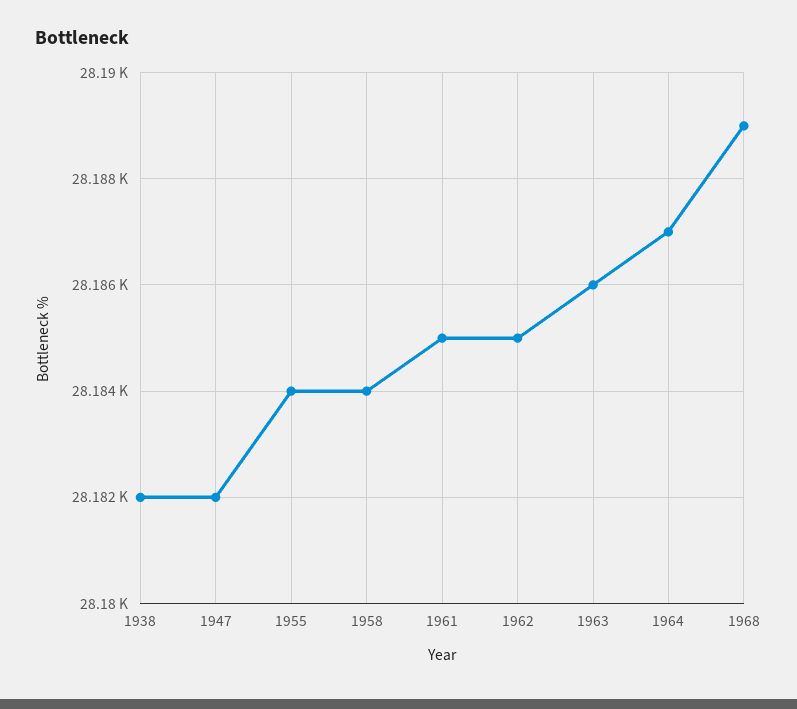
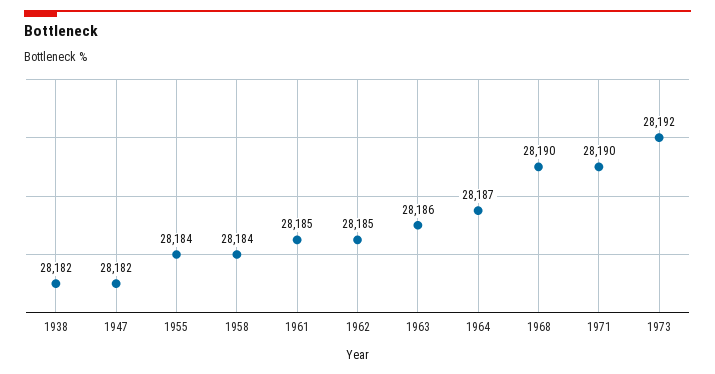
1968: 28189 -> 28190
1971: none -> 28190
1973: none -> 28192

